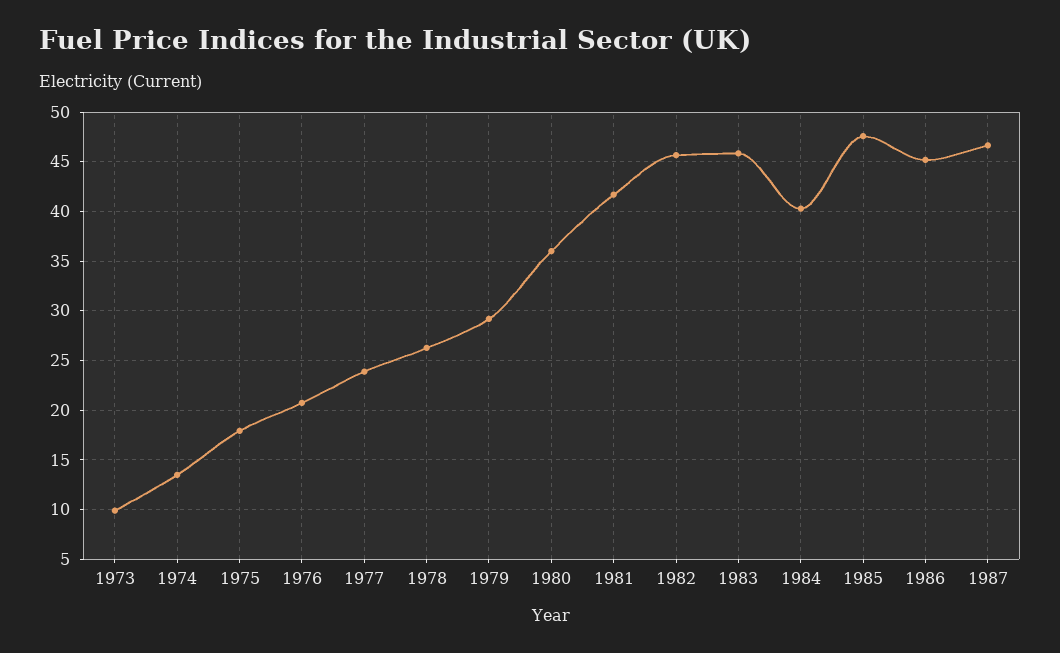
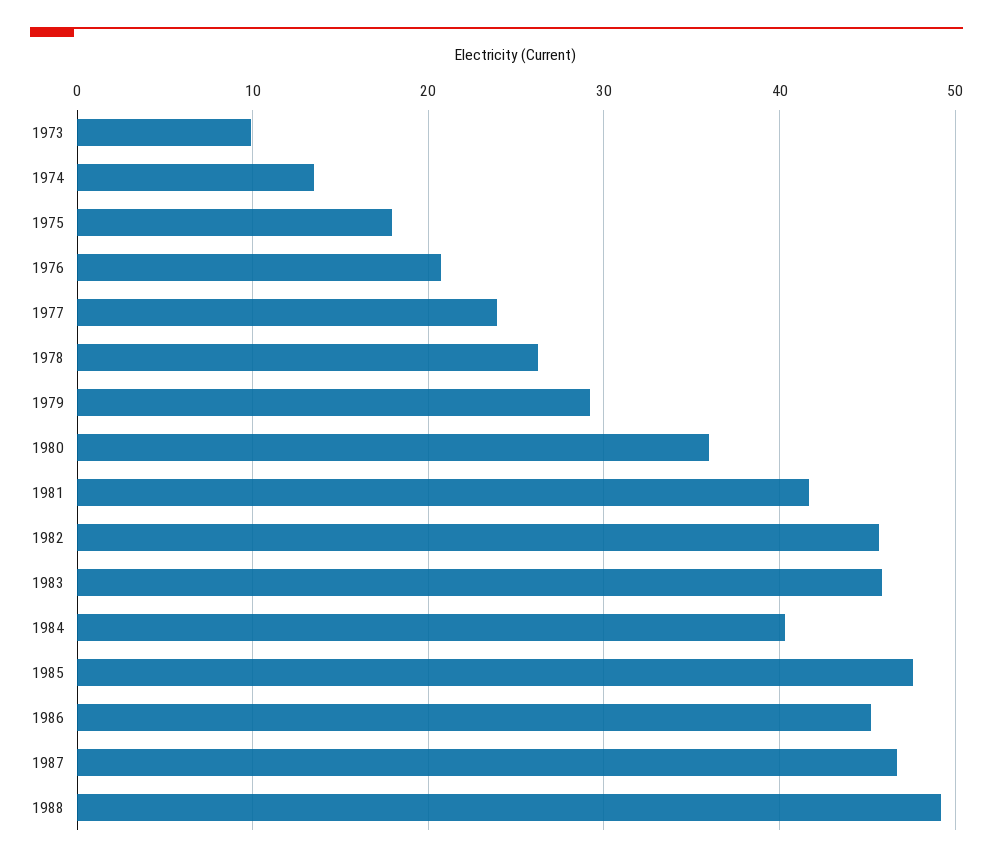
1988: none -> 49

